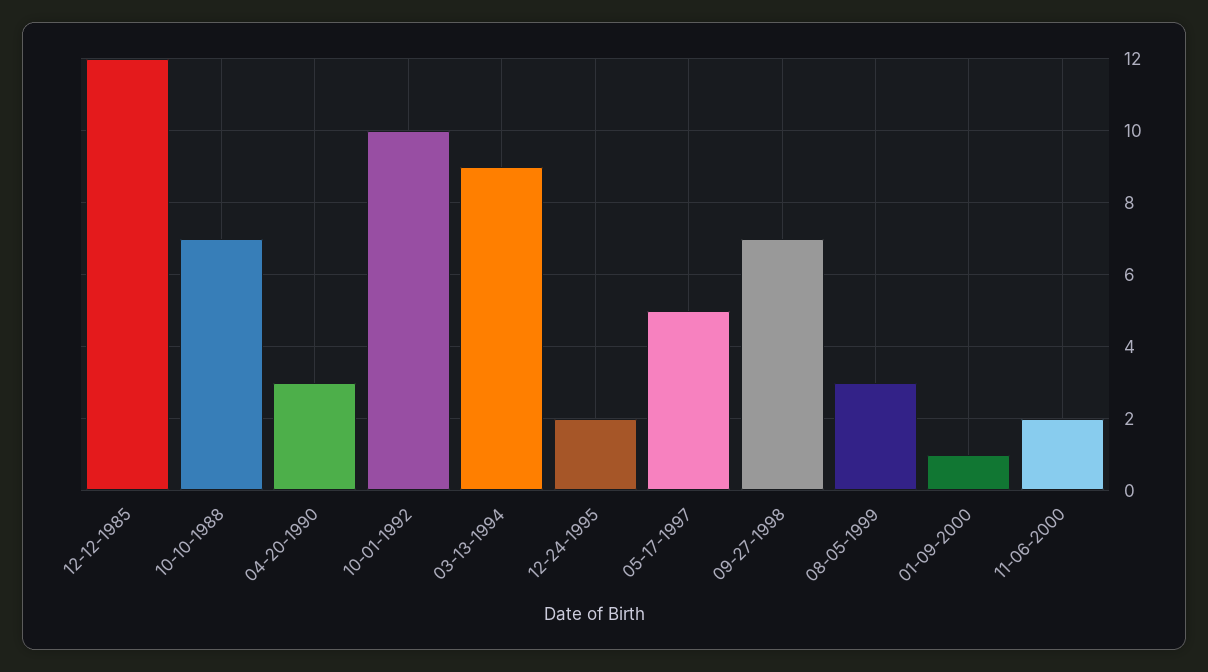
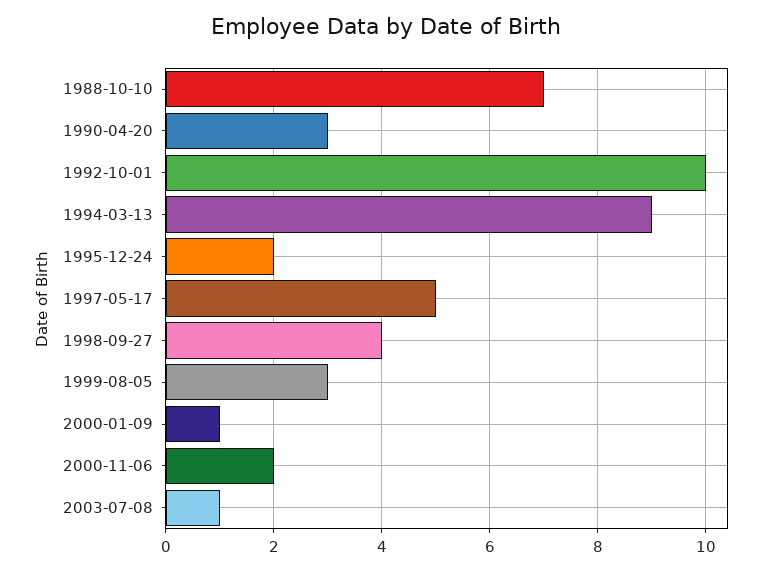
12-12-1985: 12 -> none
09-27-1998: 7 -> 4
2003-07-08: none -> 1

